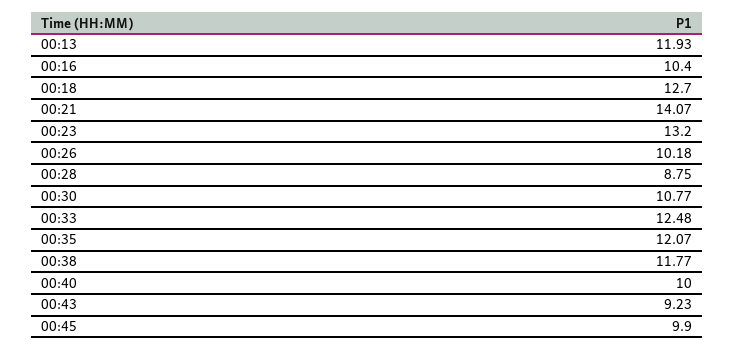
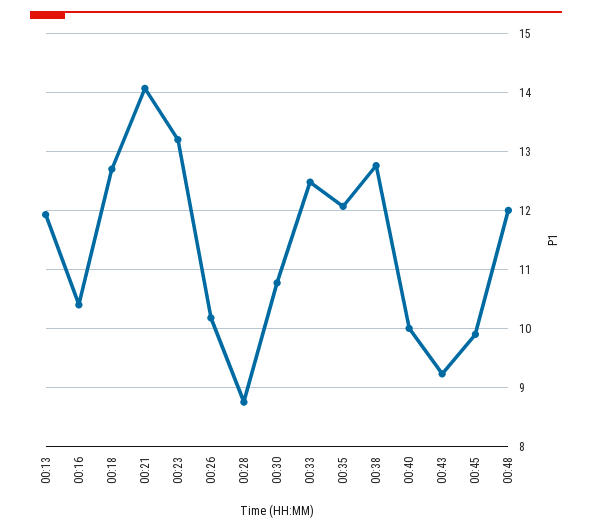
00:38: 11.77 -> 12.8
00:48: none -> 12

